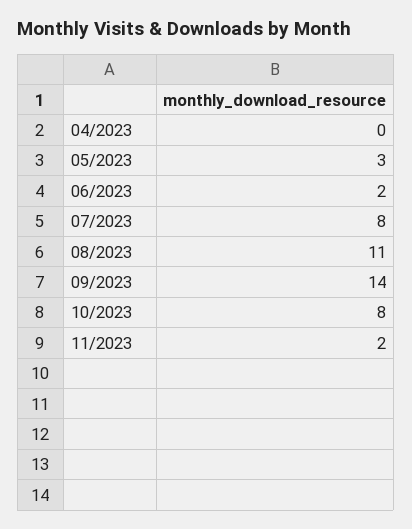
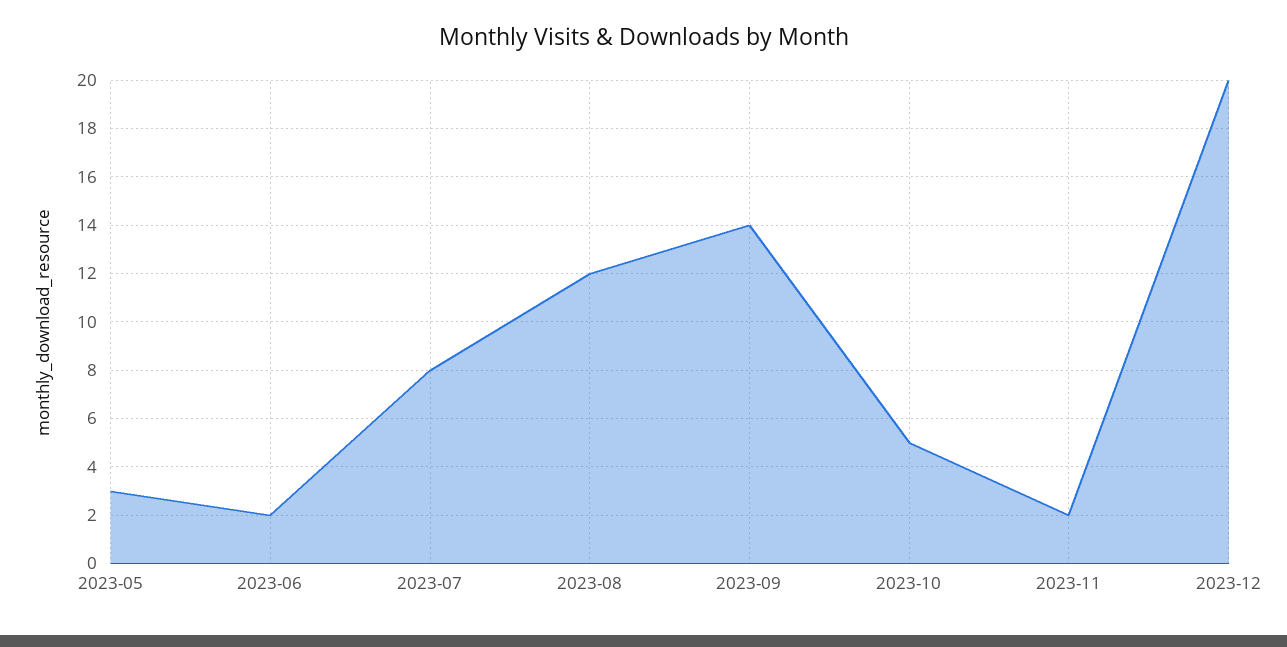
04/2023: 0 -> none
08/2023: 11 -> 12
10/2023: 8 -> 5
2023-12: none -> 20

